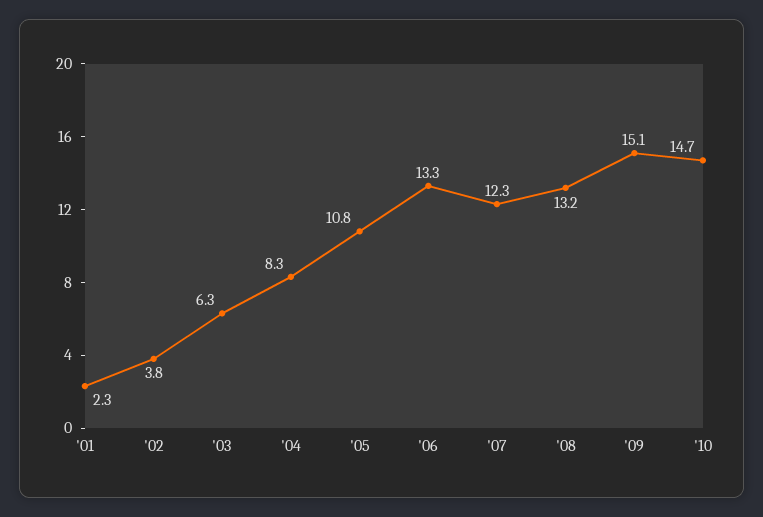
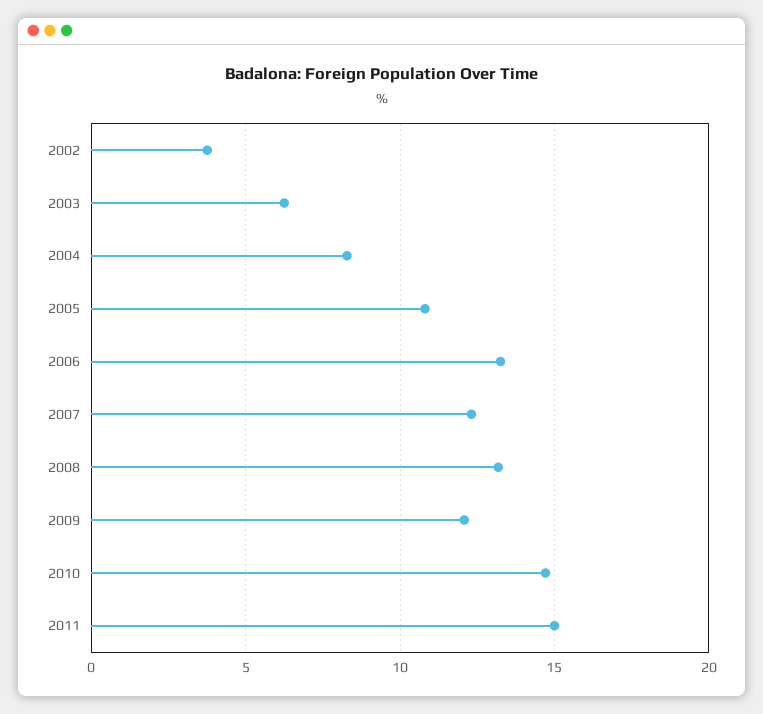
'01: 2.3 -> none
'09: 15.1 -> 12
2011: none -> 15

